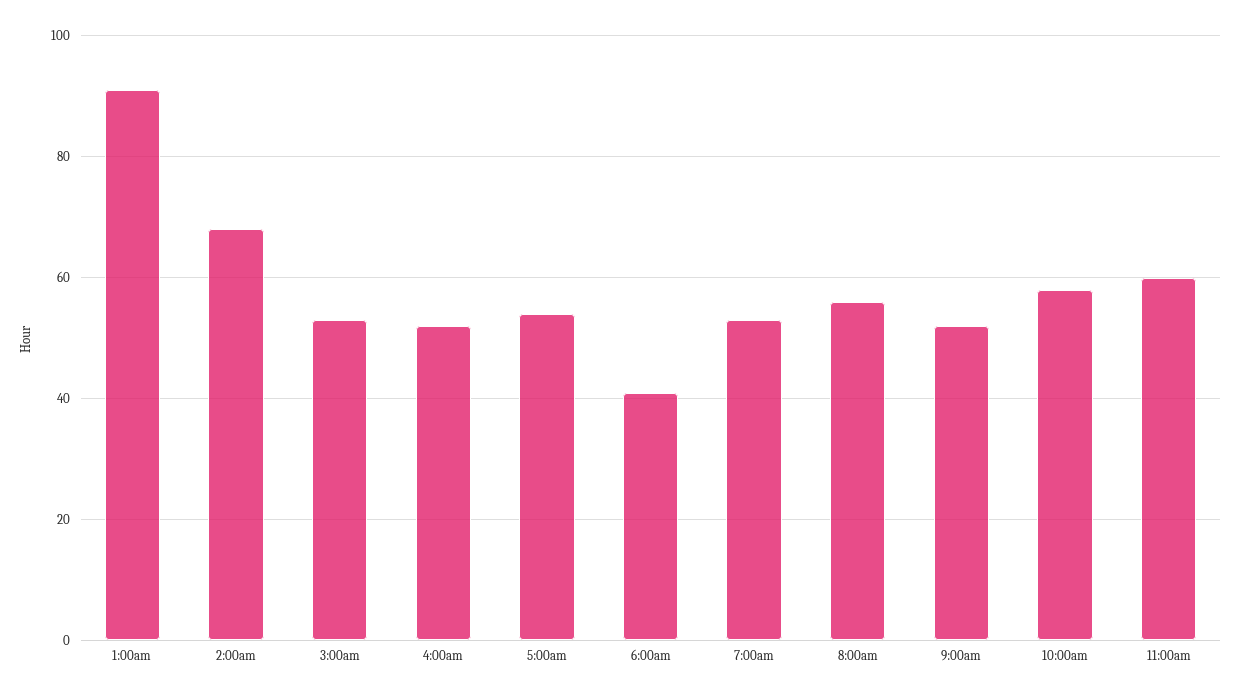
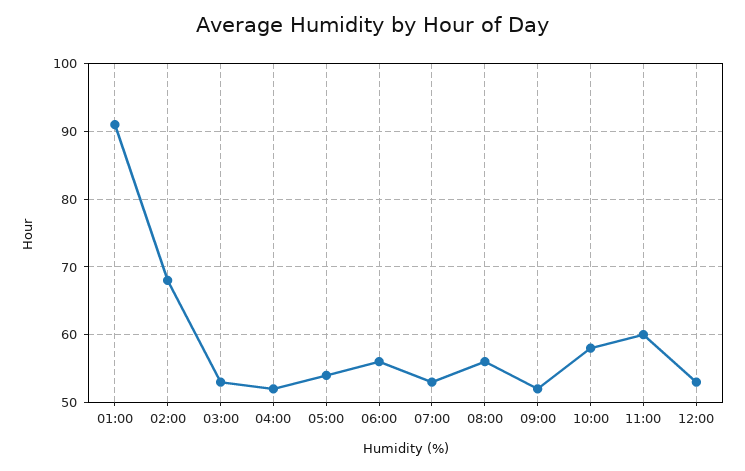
6:00am: 40 -> 56
12:00: none -> 53

